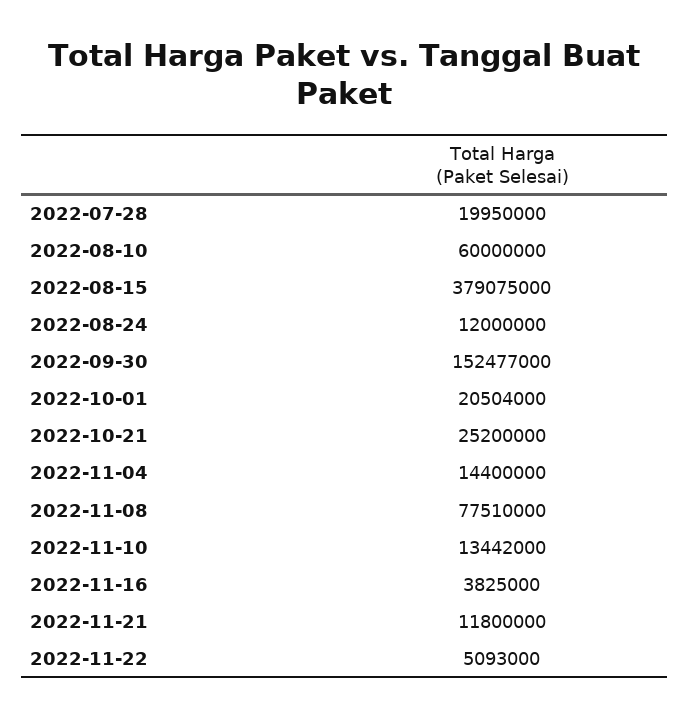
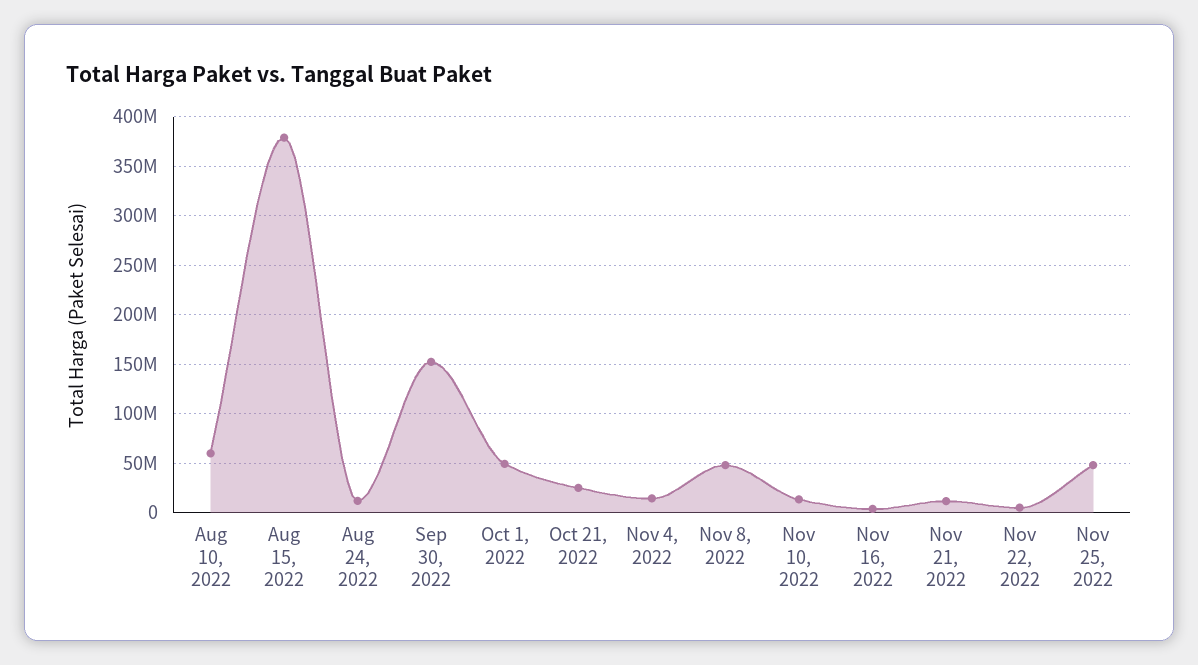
2022-07-28: 19950000 -> none
2022-10-01: 20504000 -> 50000000
2022-11-08: 77510000 -> 50000000
Nov 25, 2022: none -> 50000000

